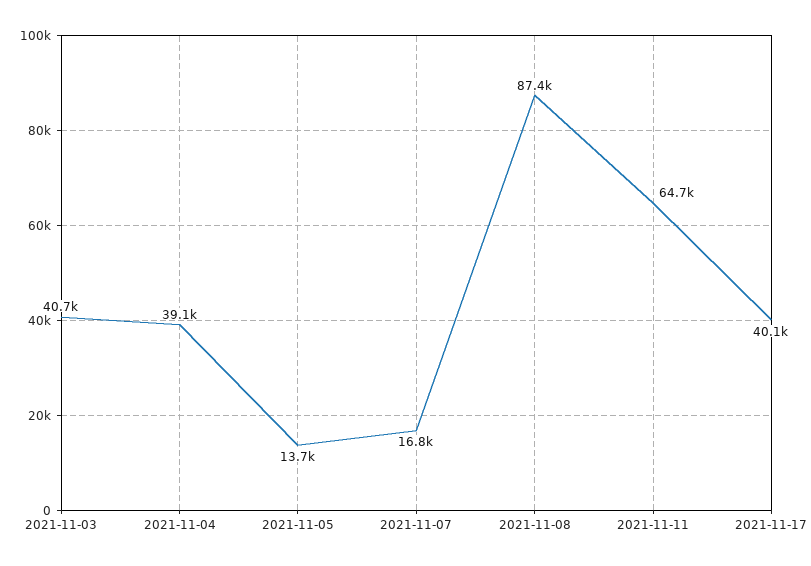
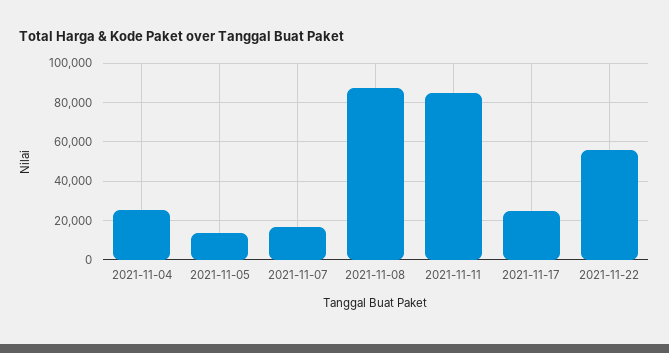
2021-11-03: 40700 -> none
2021-11-04: 39100 -> 25000
2021-11-11: 64700 -> 85000
2021-11-17: 40100 -> 25000
2021-11-22: none -> 55000

